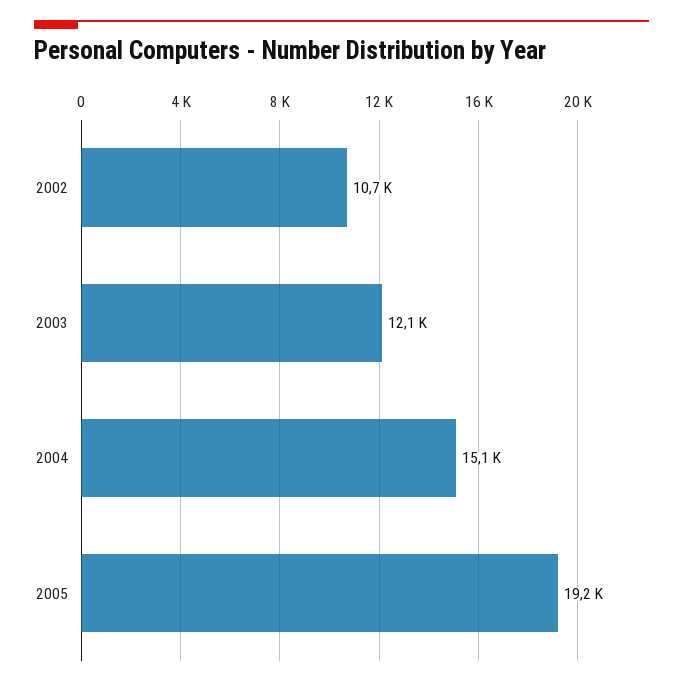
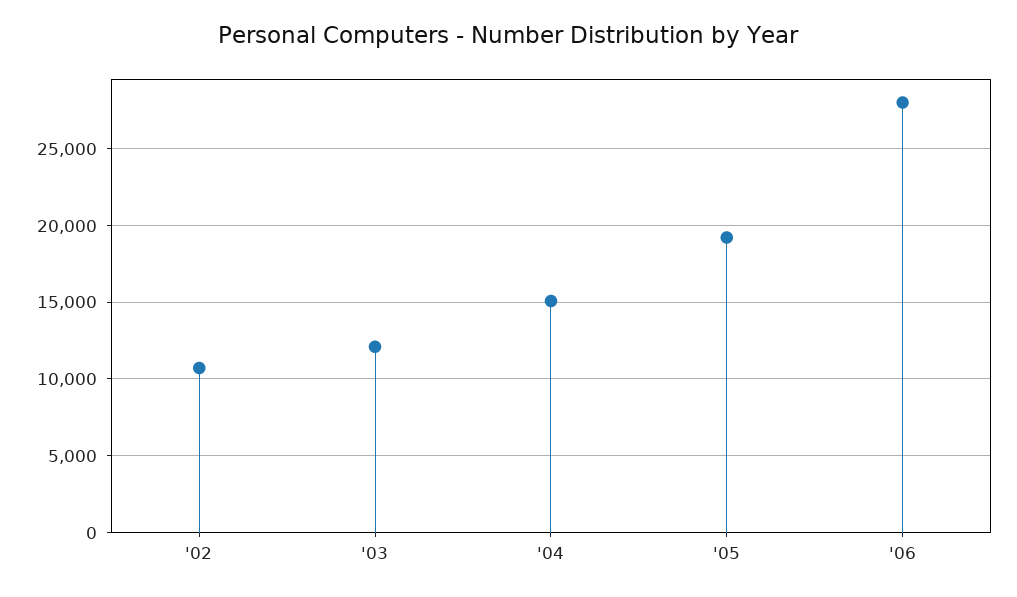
'06: none -> 28000

